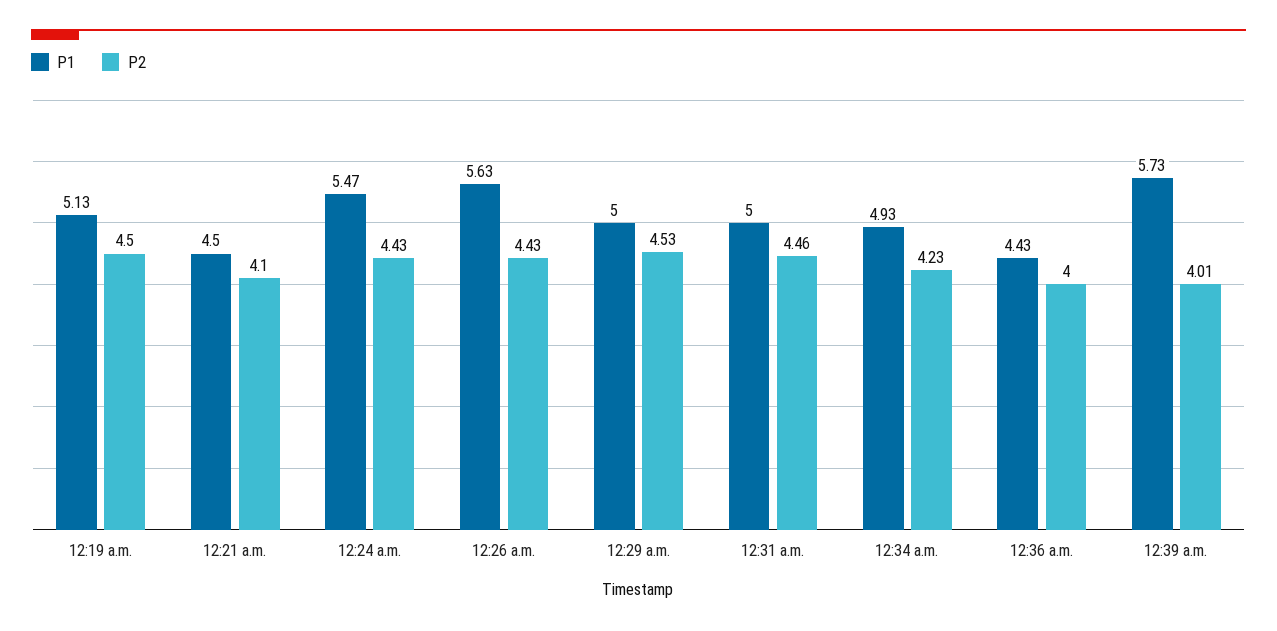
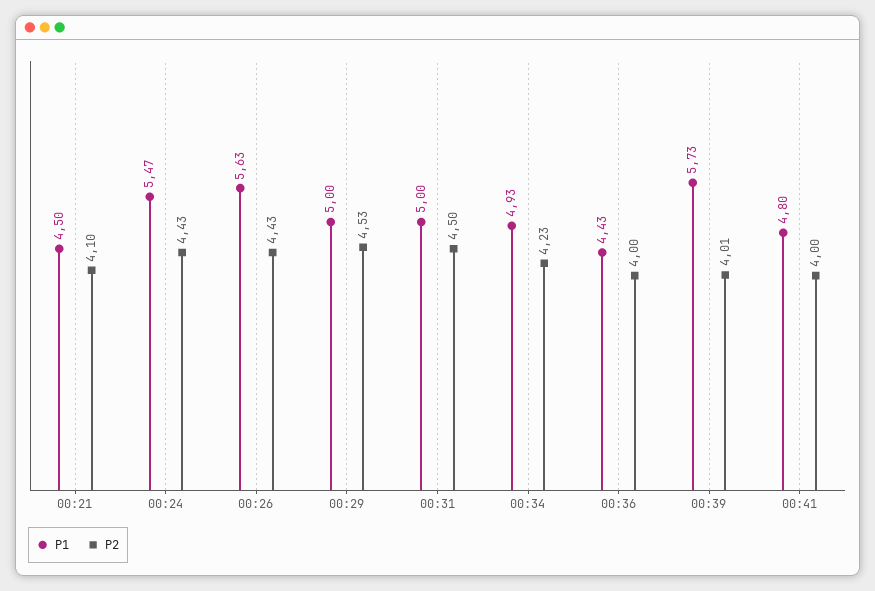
P1, 12:19 a.m.: 5.13 -> none
P2, 12:19 a.m.: 4.5 -> none
P2, 12:31 a.m.: 4.46 -> 4.5
P1, 00:41: none -> 4.8
P2, 00:41: none -> 4

